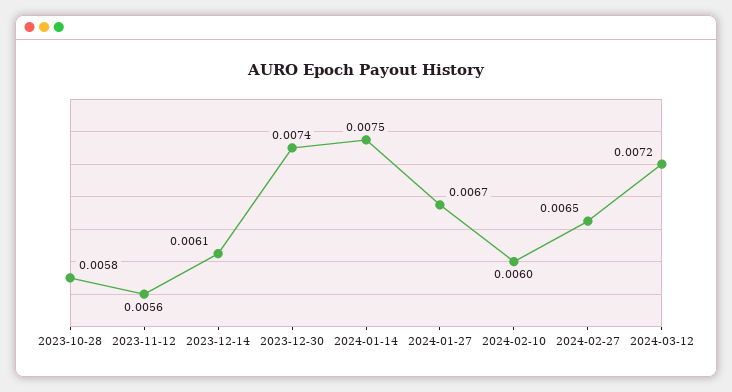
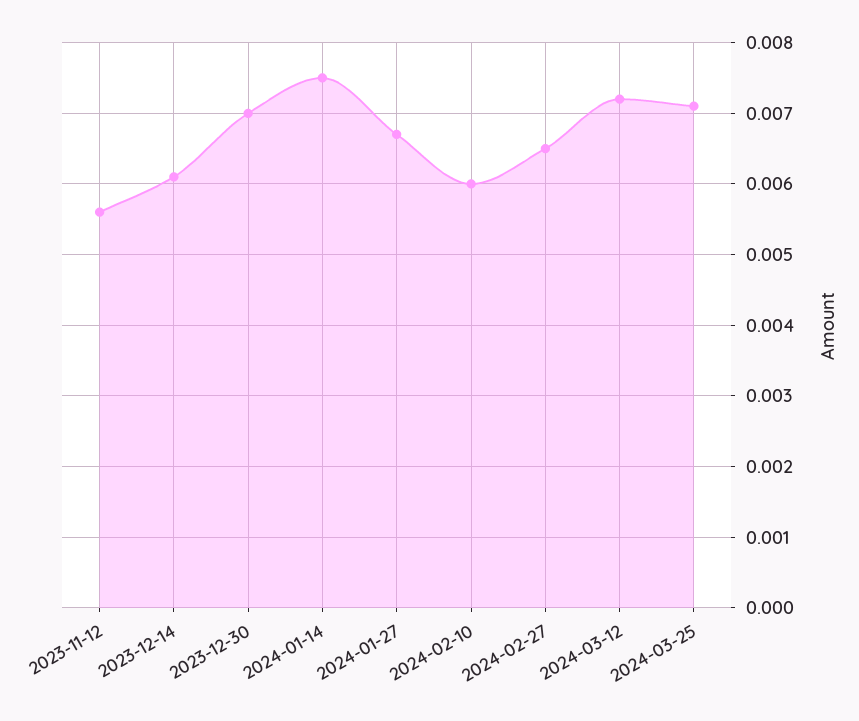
2023-10-28: 0.0058 -> none
2023-12-30: 0.0074 -> 0.007
2024-03-25: none -> 0.0071

